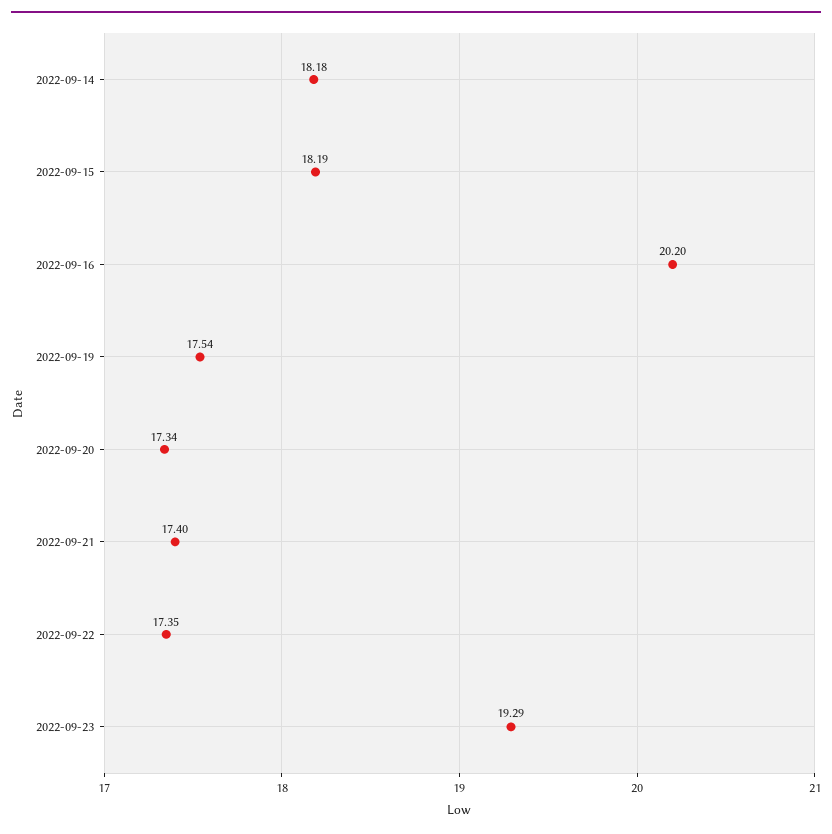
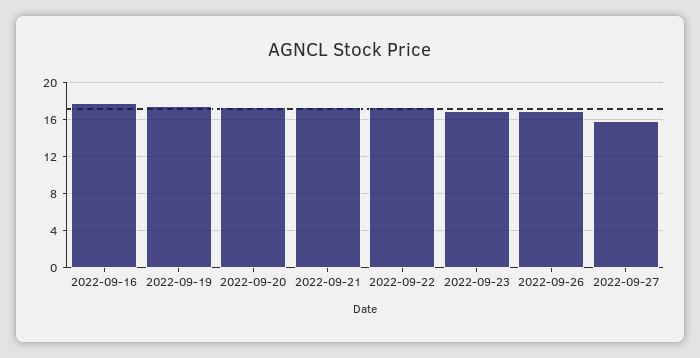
2022-09-14: 18.18 -> none
2022-09-15: 18.19 -> none
2022-09-16: 20.2 -> 18
2022-09-23: 19.29 -> 17
2022-09-26: none -> 17
2022-09-27: none -> 16

